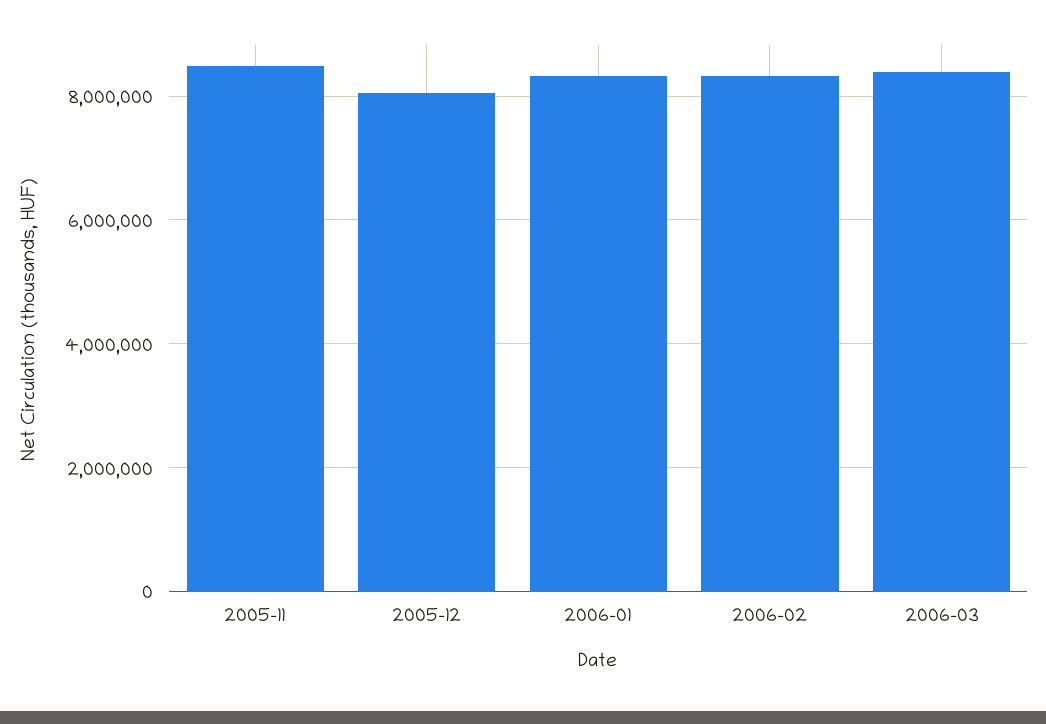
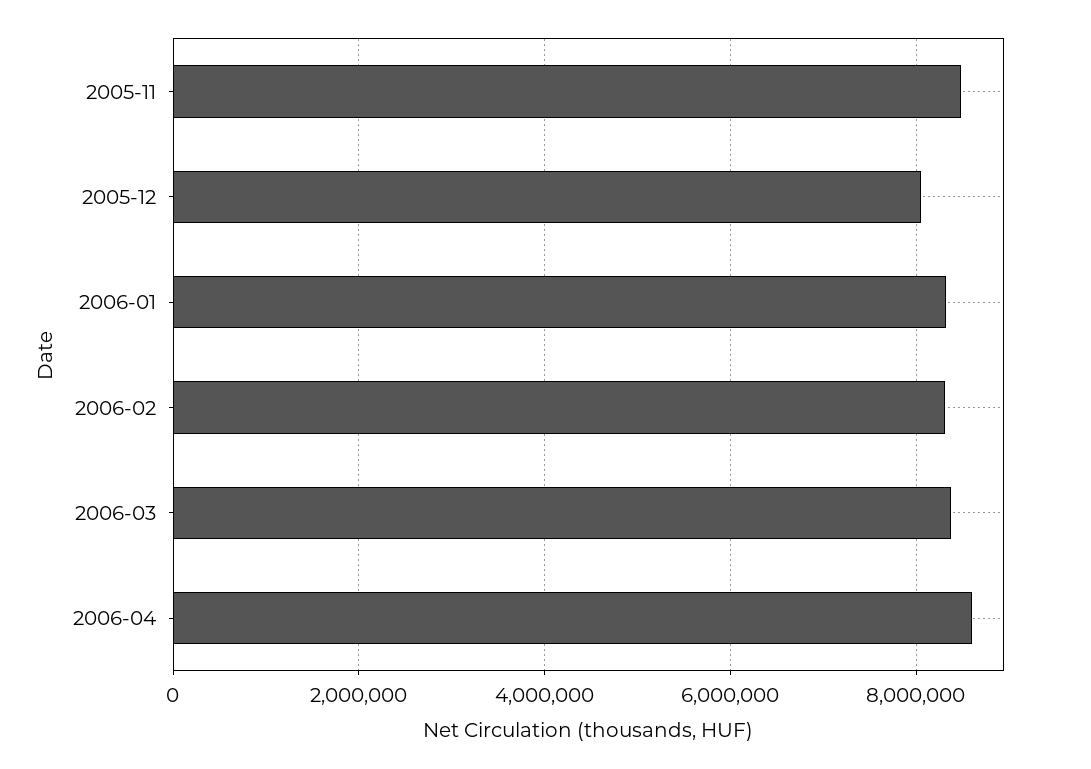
2006-04: none -> 8600000

